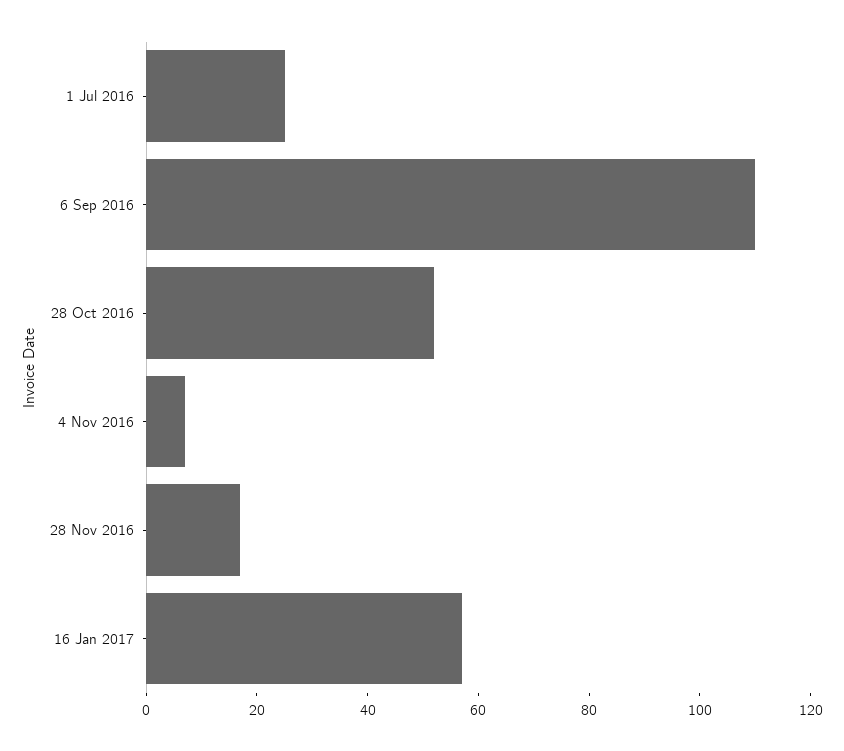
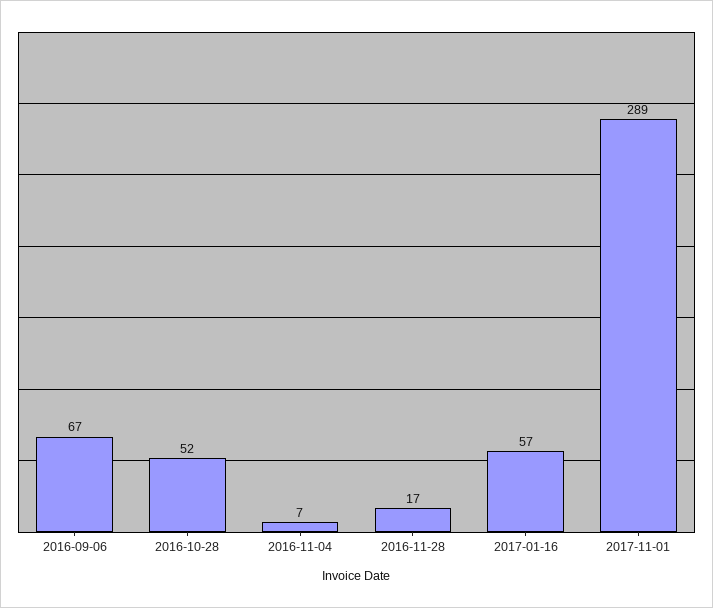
1 Jul 2016: 25 -> none
6 Sep 2016: 110 -> 67
2017-11-01: none -> 289

